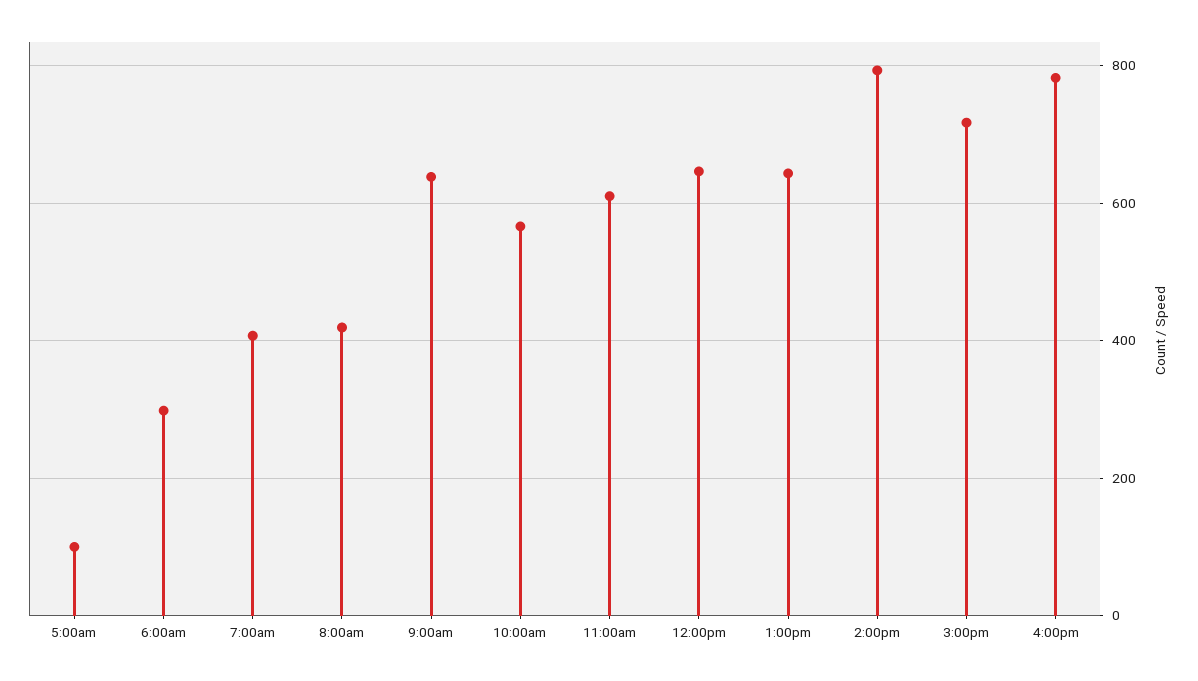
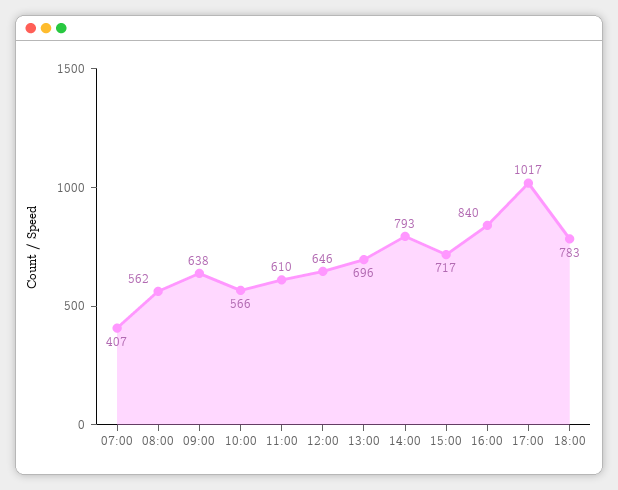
5:00am: 100 -> none
6:00am: 300 -> none
8:00am: 420 -> 562
1:00pm: 640 -> 696
4:00pm: 780 -> 840
17:00: none -> 1017
18:00: none -> 783

